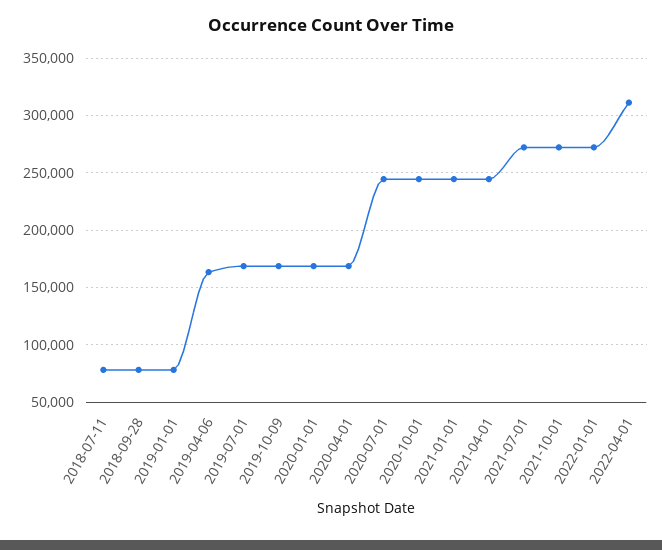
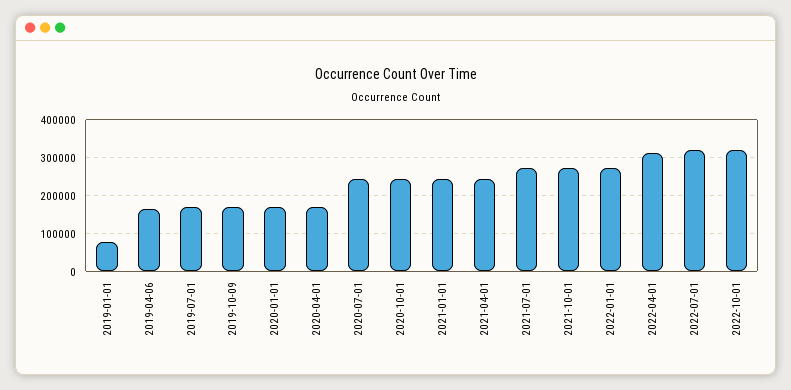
2018-07-11: 80000 -> none
2018-09-28: 80000 -> none
2022-07-01: none -> 320000
2022-10-01: none -> 320000

